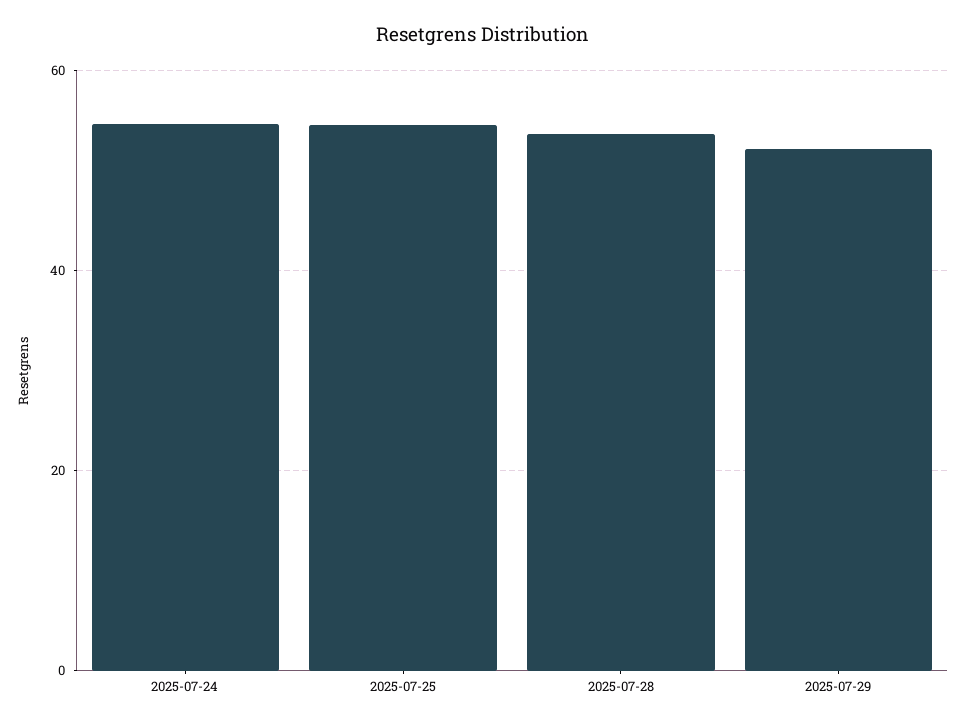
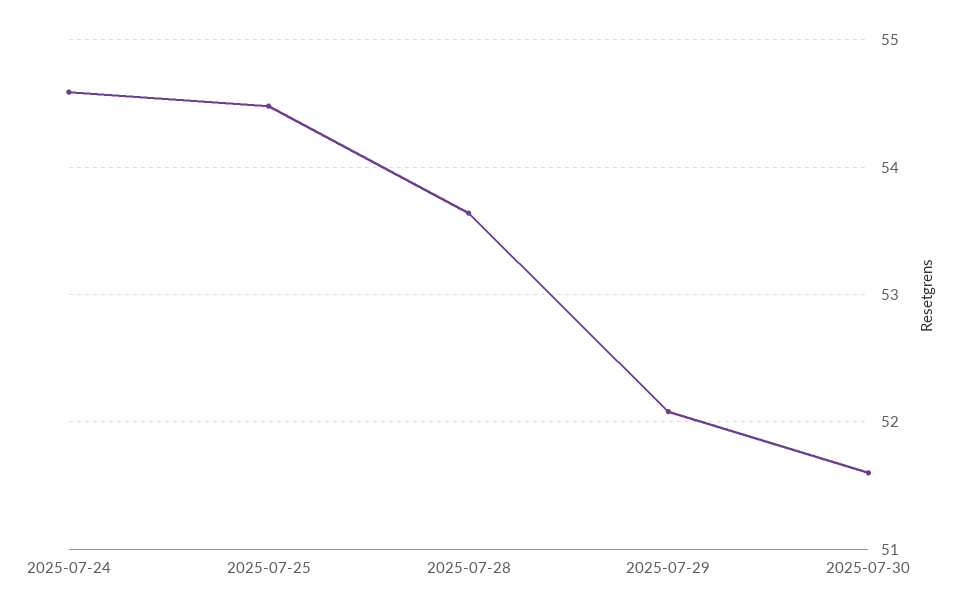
2025-07-30: none -> 51.6

